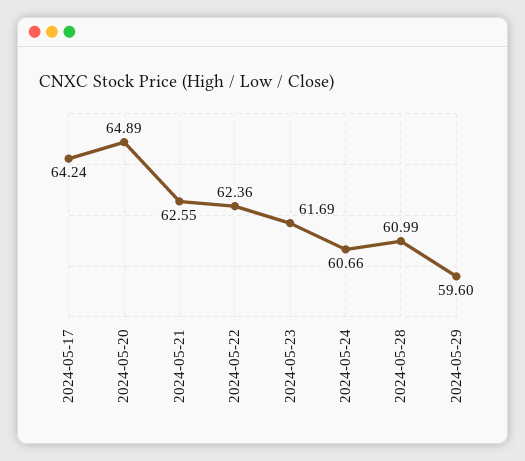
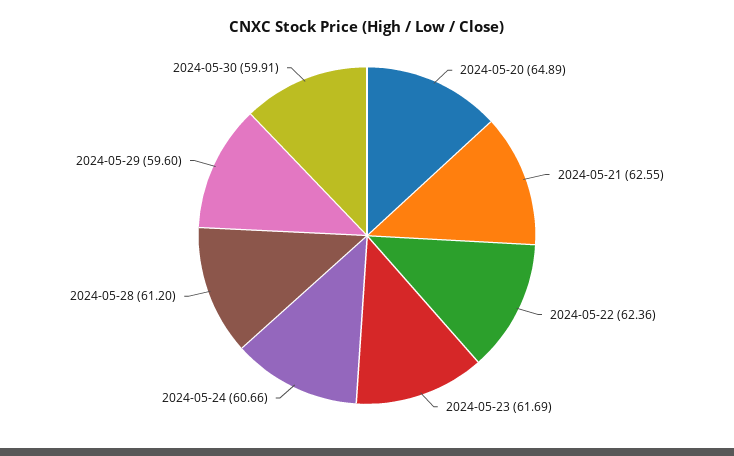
2024-05-17: 64.24 -> none
2024-05-28: 60.99 -> 61.2
2024-05-30: none -> 59.91

